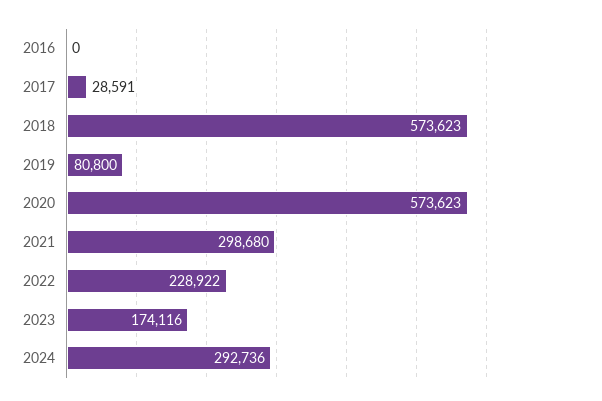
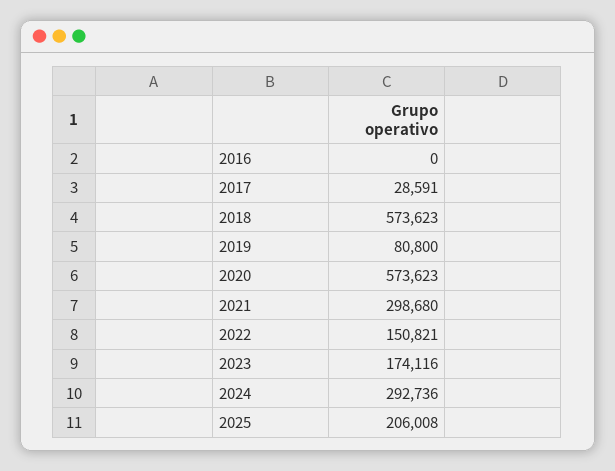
2022: 228922 -> 150821
2025: none -> 206008

